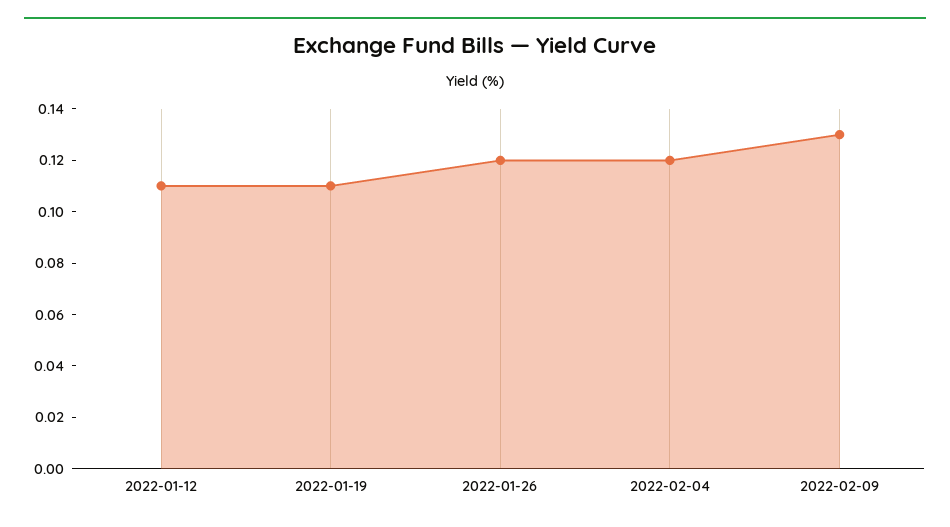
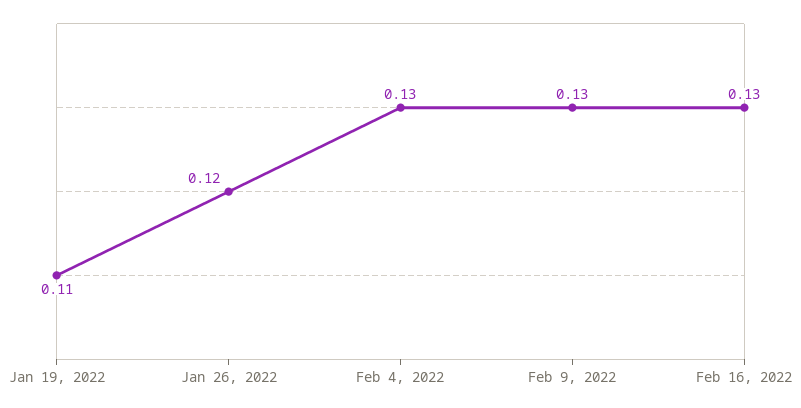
2022-01-12: 0.11 -> none
2022-02-04: 0.12 -> 0.13
Feb 16, 2022: none -> 0.13

